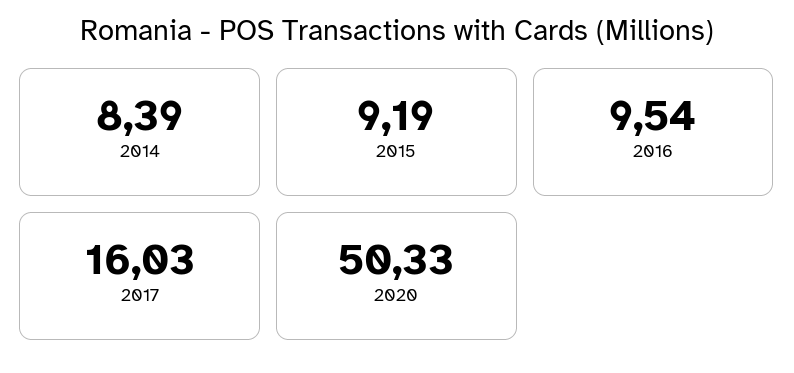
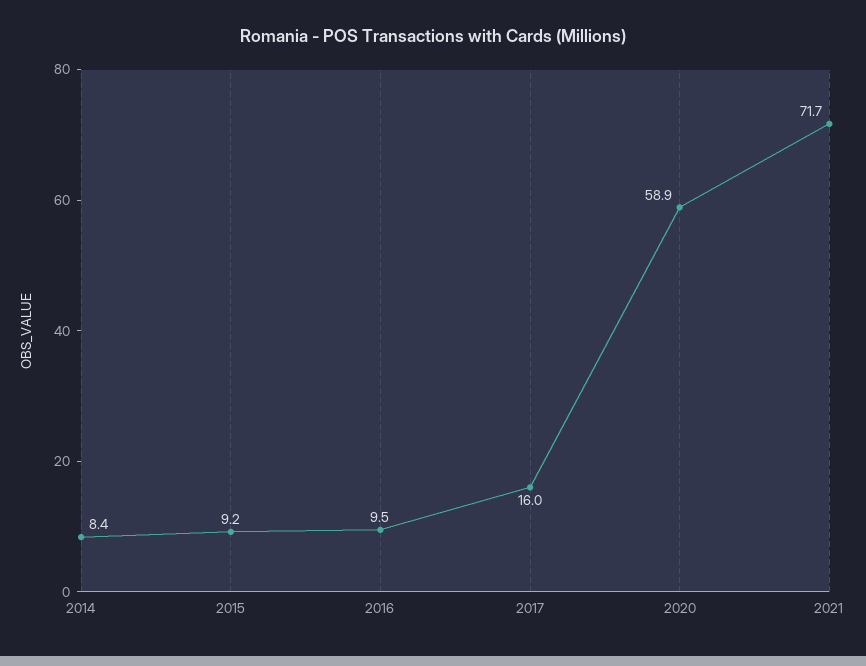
2020: 50.33 -> 58.9
2021: none -> 71.7

